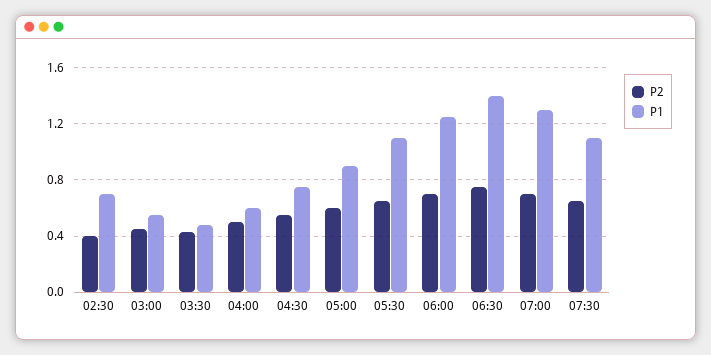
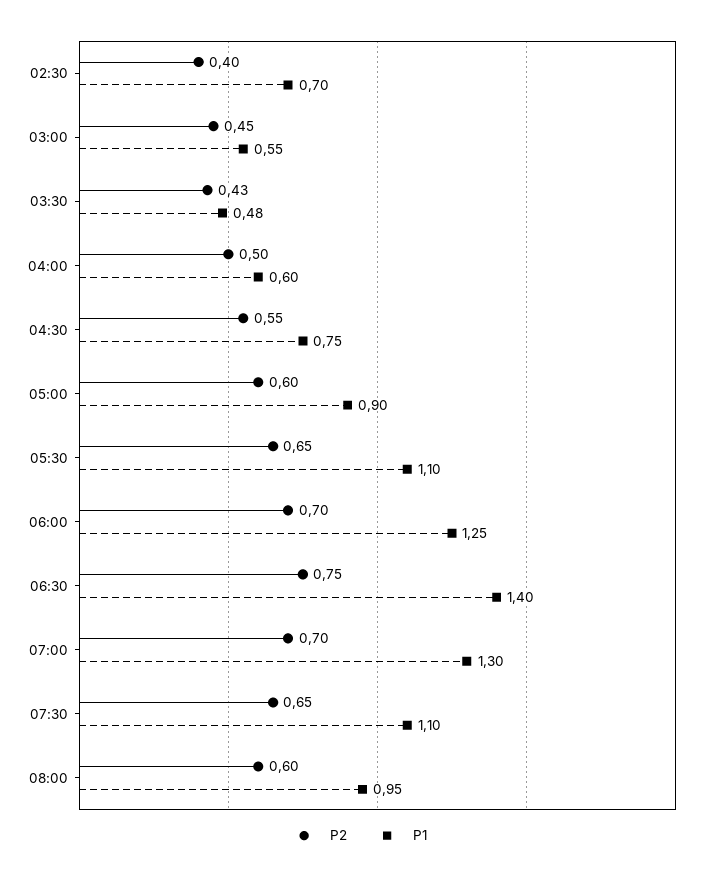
P2, 08:00: none -> 0.6
P1, 08:00: none -> 0.95

